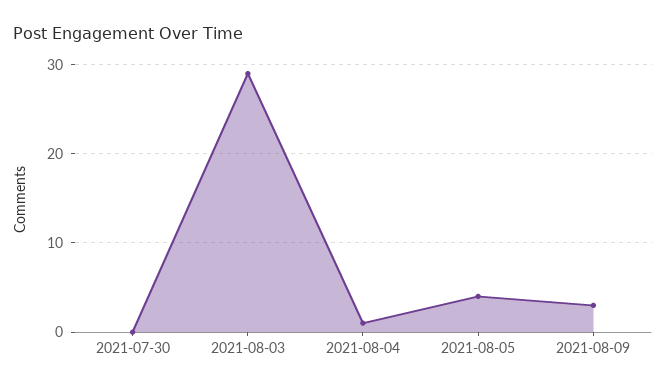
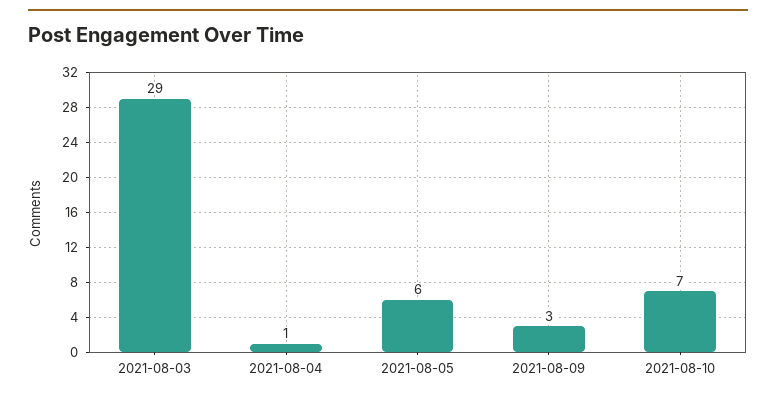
2021-07-30: 0 -> none
2021-08-05: 4 -> 6
2021-08-10: none -> 7

